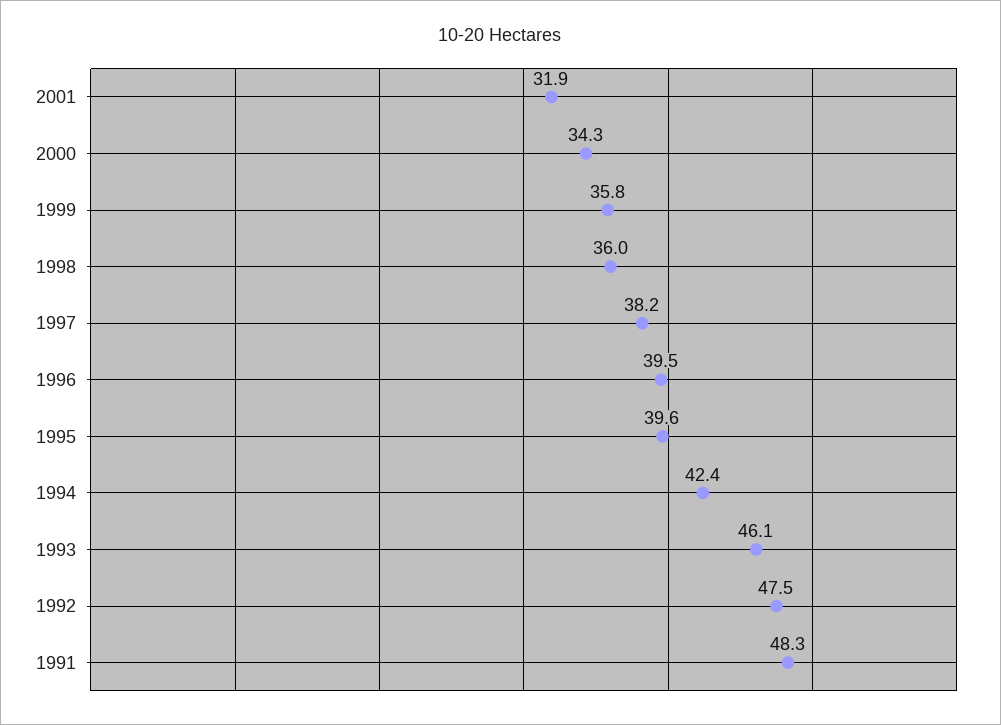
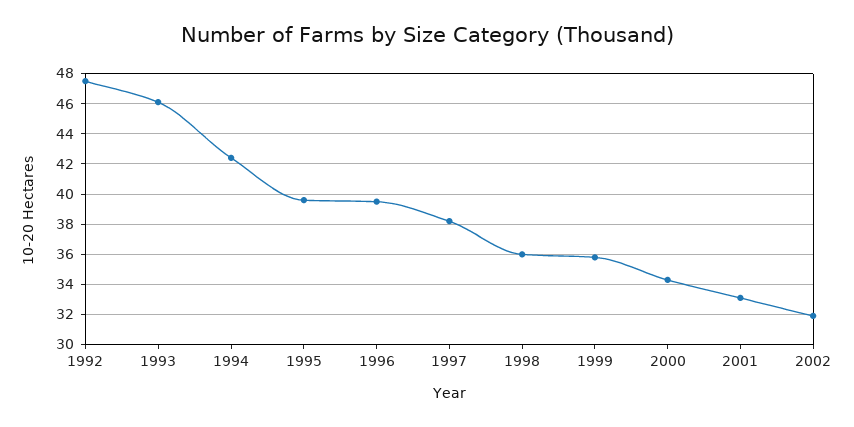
2001: 31.9 -> 33
1991: 48.3 -> none
2002: none -> 32

